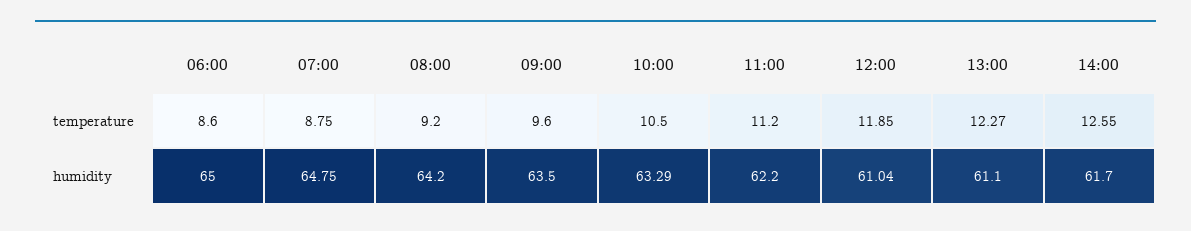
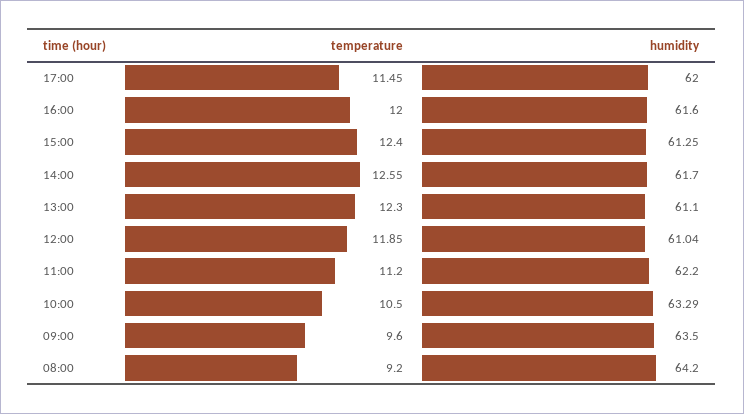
06:00, temperature: 8.6 -> none
07:00, temperature: 8.75 -> none
13:00, temperature: 12.27 -> 12.3
06:00, humidity: 65 -> none
07:00, humidity: 64.75 -> none
17:00, temperature: none -> 11.45
17:00, humidity: none -> 62
16:00, temperature: none -> 12
16:00, humidity: none -> 61.6
15:00, temperature: none -> 12.4
15:00, humidity: none -> 61.25

